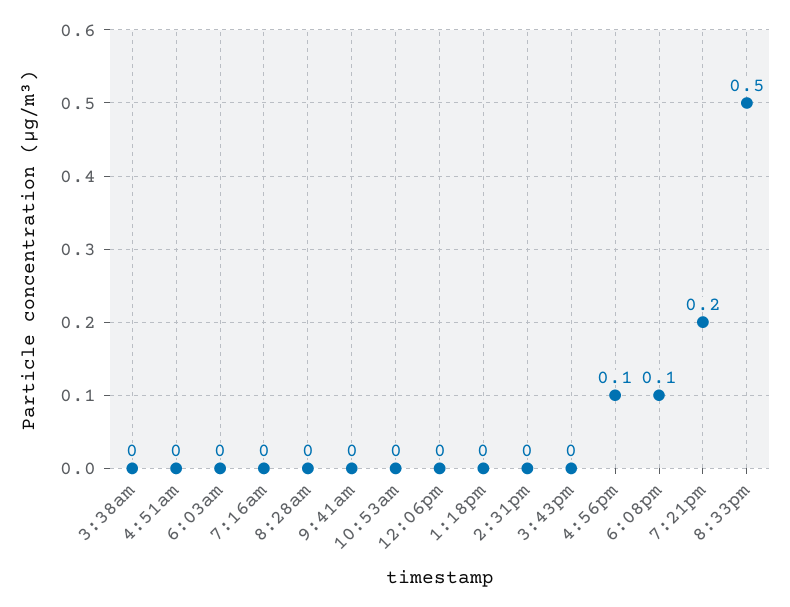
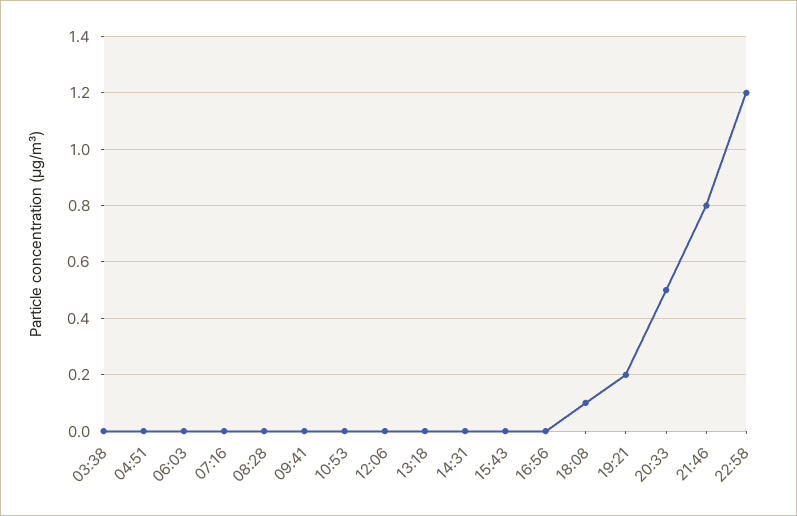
4:56pm: 0.1 -> 0
21:46: none -> 0.8
22:58: none -> 1.2

